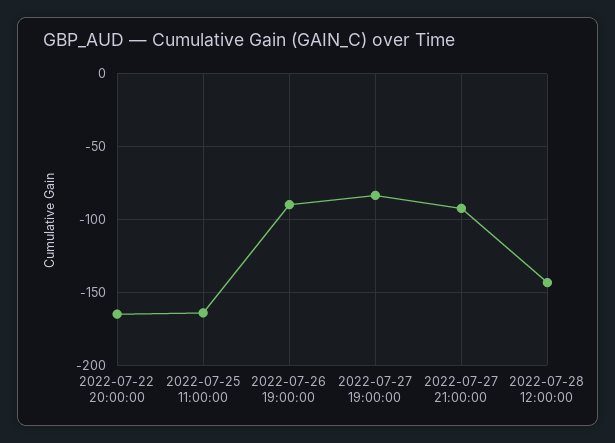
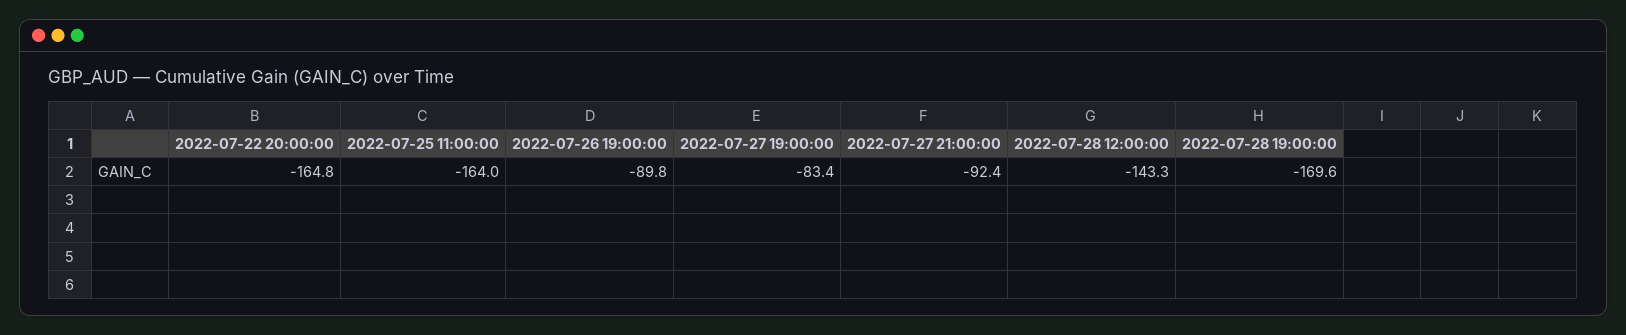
2022-07-28 19:00:00: none -> -169.6

